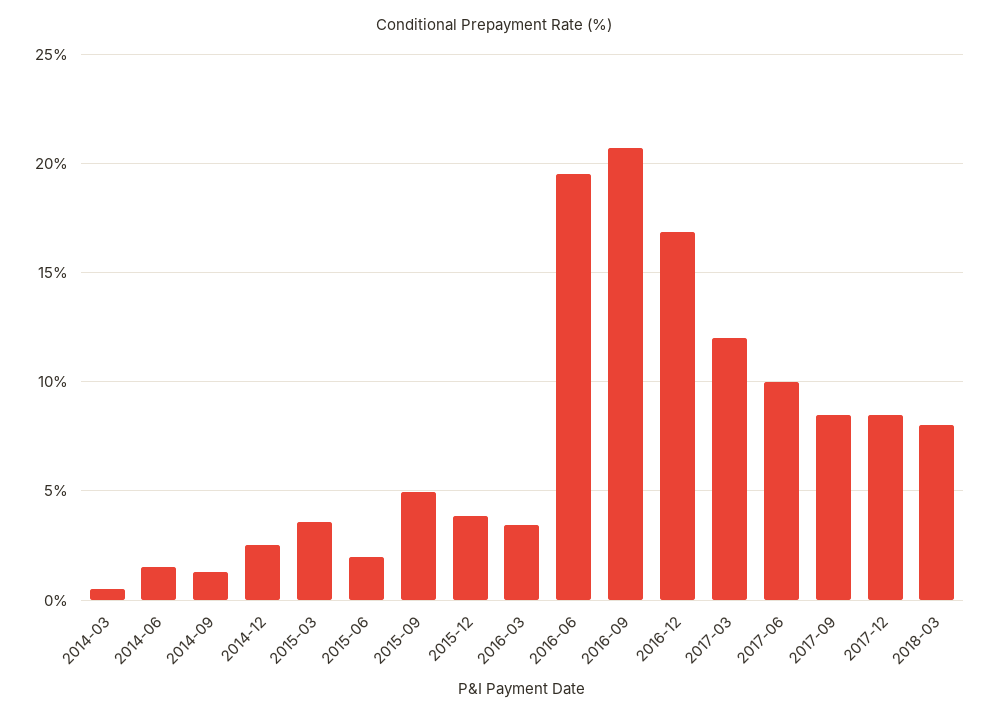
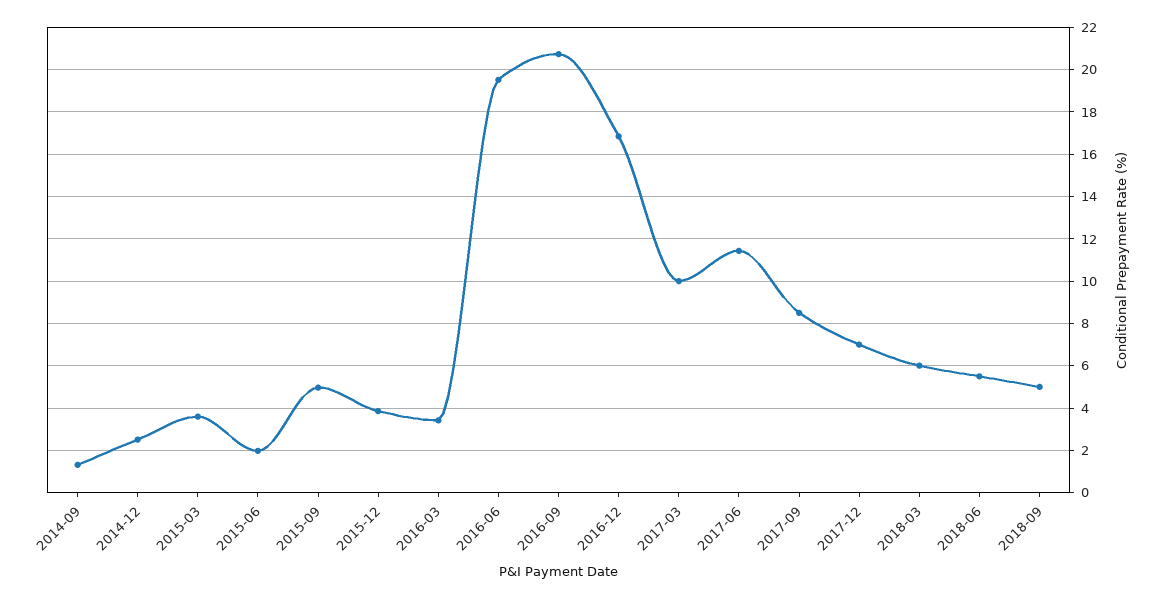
2014-03: 0.5 -> none
2014-06: 1.5 -> none
2017-03: 12 -> 10
2017-06: 10 -> 11.5
2017-12: 8.5 -> 7
2018-03: 8 -> 6
2018-06: none -> 5.5
2018-09: none -> 5

